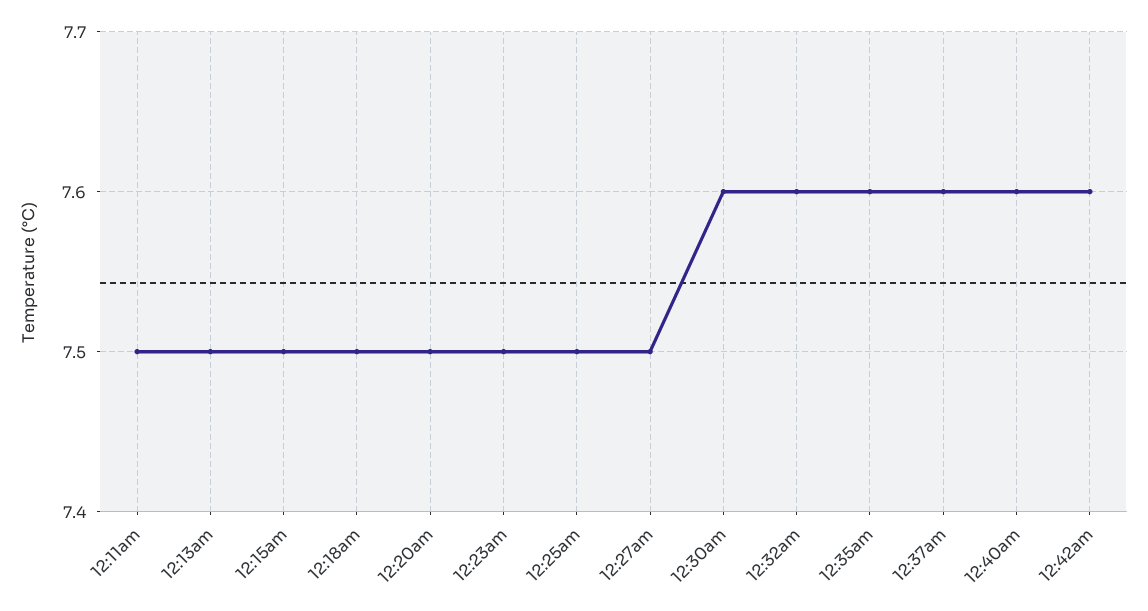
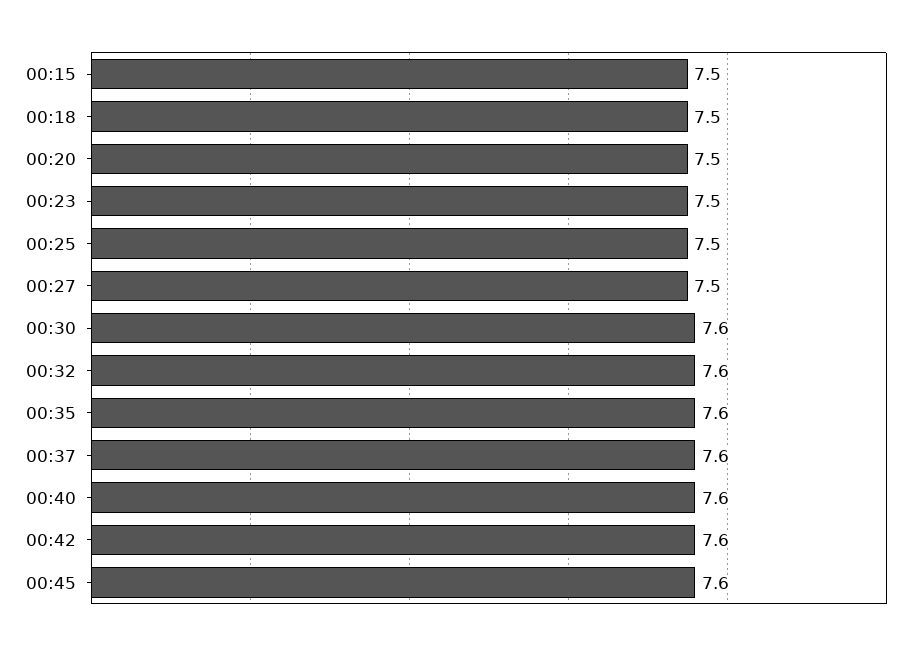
12:11am: 7.5 -> none
12:13am: 7.5 -> none
00:45: none -> 7.6

